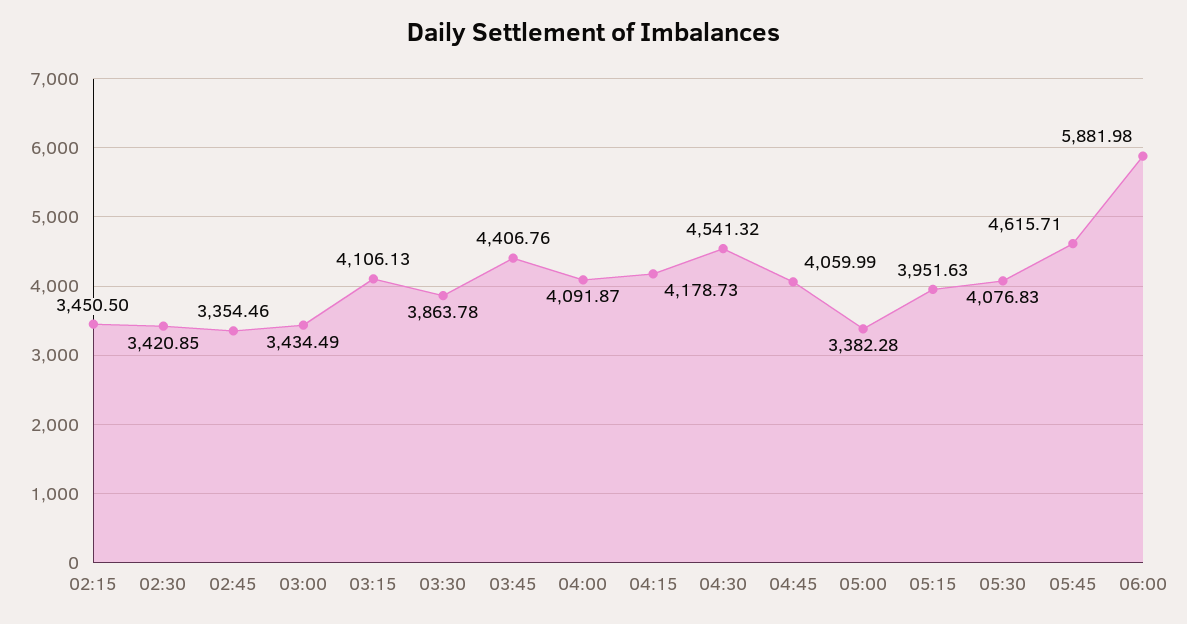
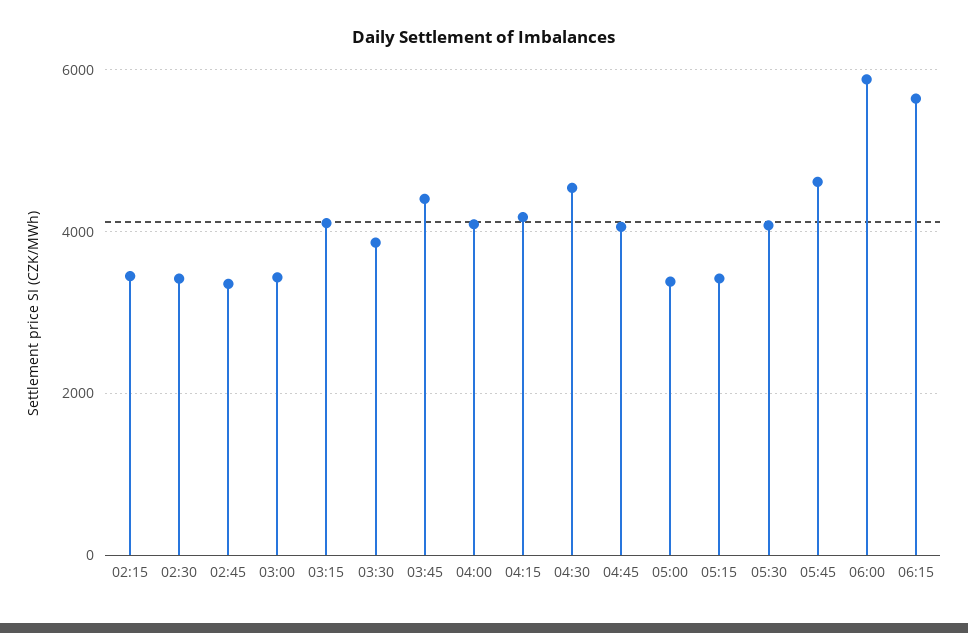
05:15: 3951.63 -> 3400
06:15: none -> 5600

